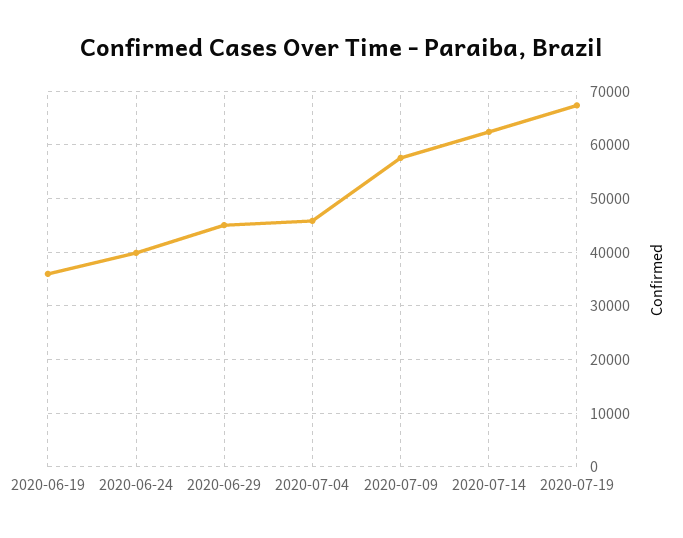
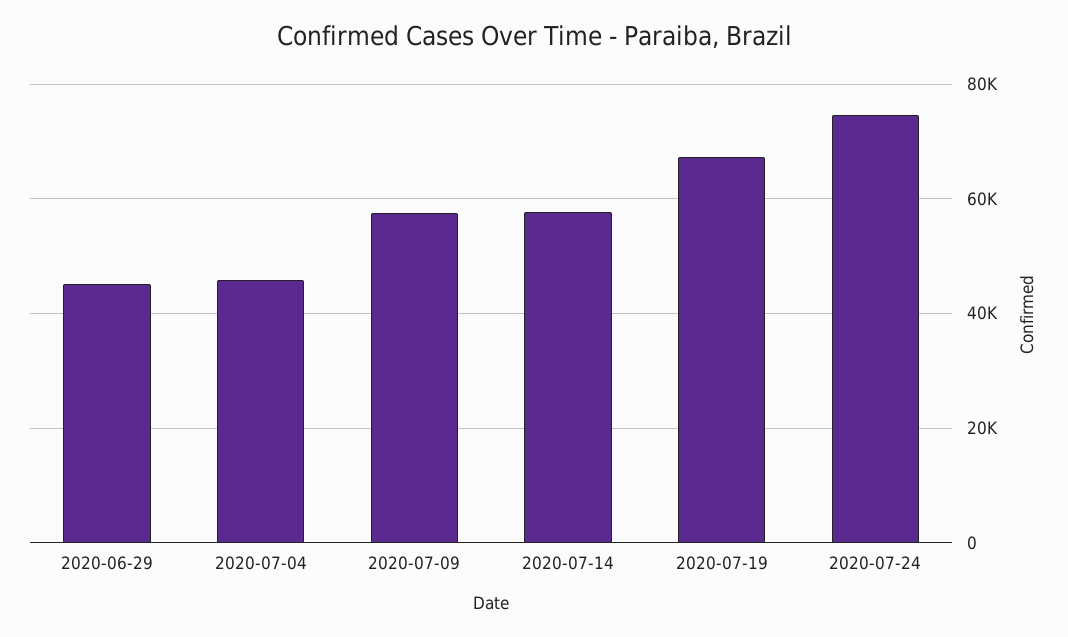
2020-06-19: 36000 -> none
2020-06-24: 40000 -> none
2020-07-14: 62000 -> 58000
2020-07-24: none -> 74000

